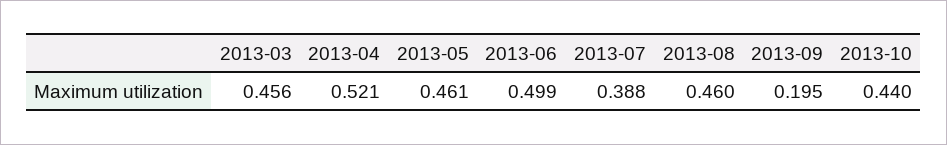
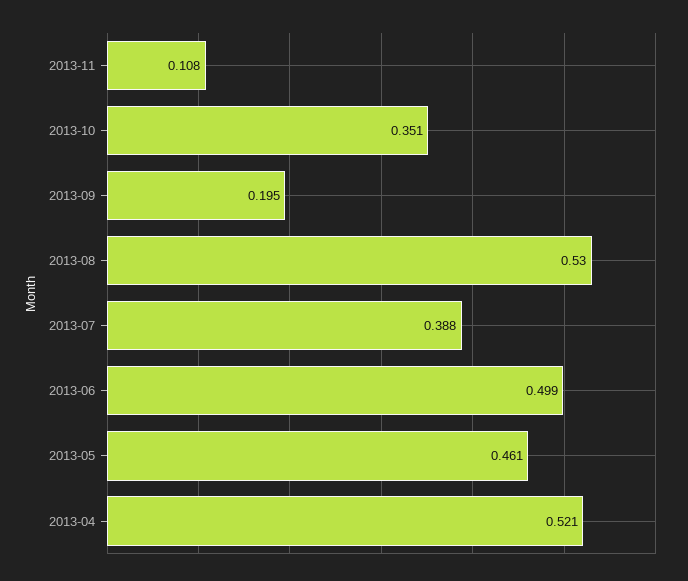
2013-03: 0.456 -> none
2013-08: 0.46 -> 0.53
2013-10: 0.44 -> 0.351
2013-11: none -> 0.108

